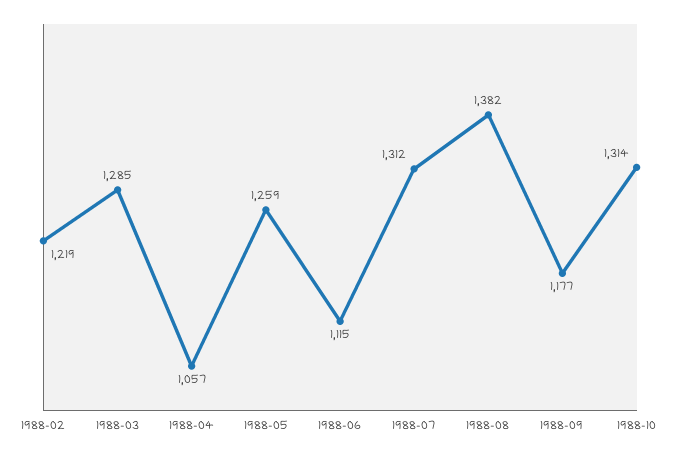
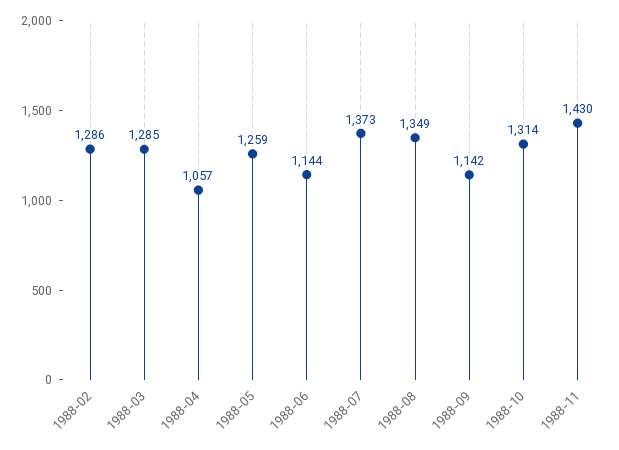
1988-02: 1219 -> 1286
1988-06: 1115 -> 1144
1988-07: 1312 -> 1373
1988-08: 1382 -> 1349
1988-09: 1177 -> 1142
1988-11: none -> 1430

